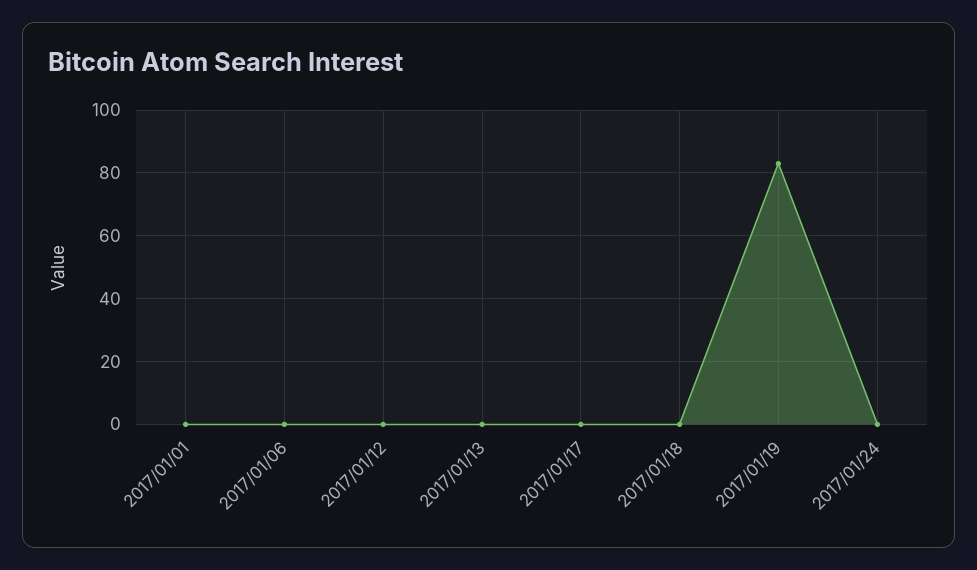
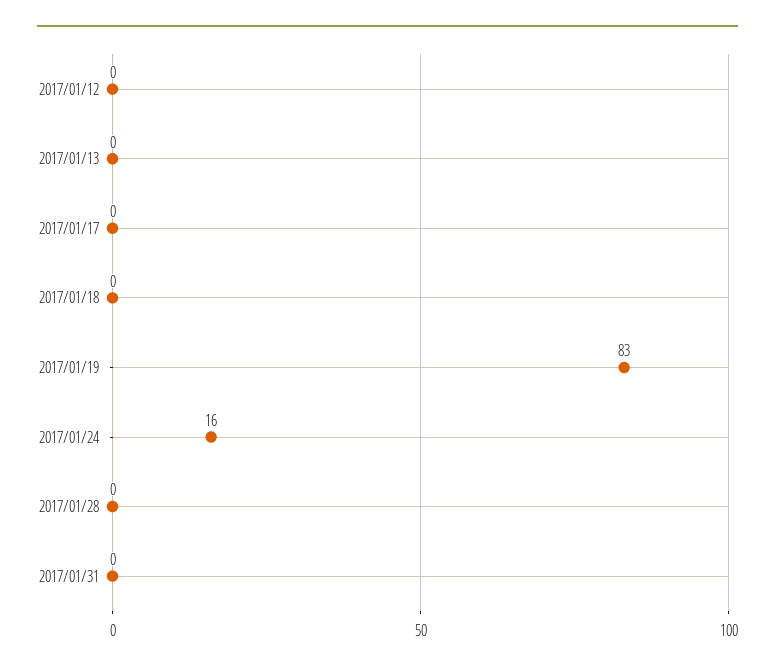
2017/01/01: 0 -> none
2017/01/06: 0 -> none
2017/01/24: 0 -> 16
2017/01/28: none -> 0
2017/01/31: none -> 0

